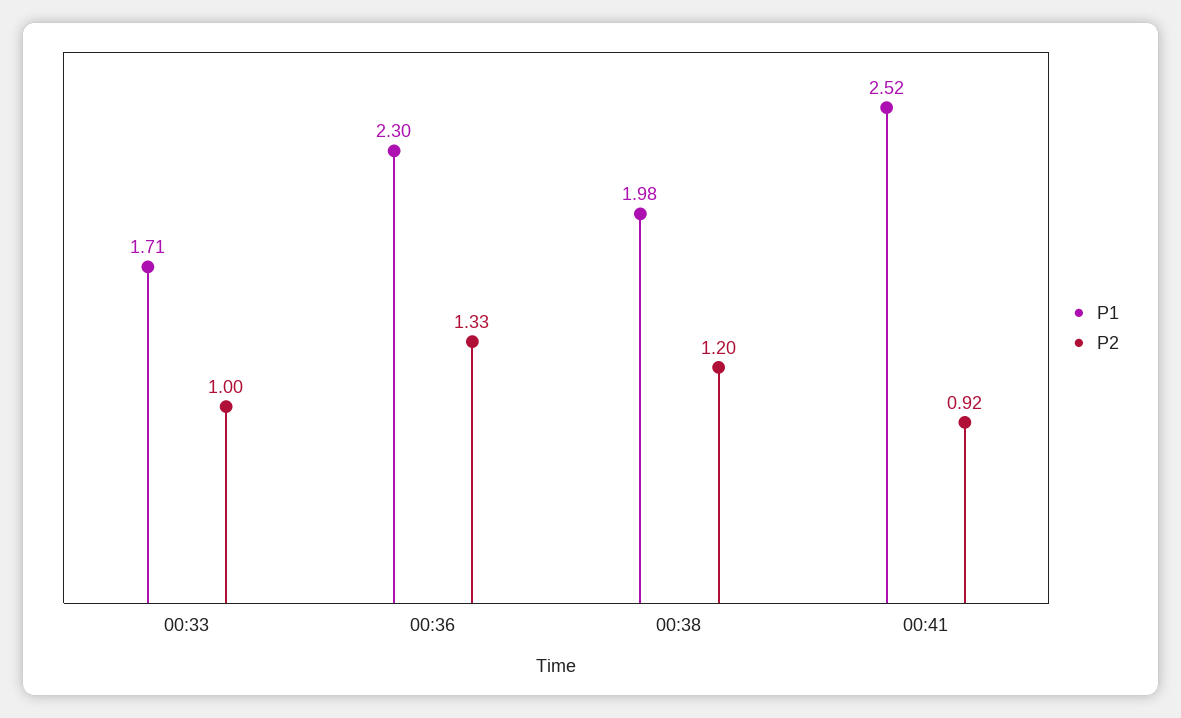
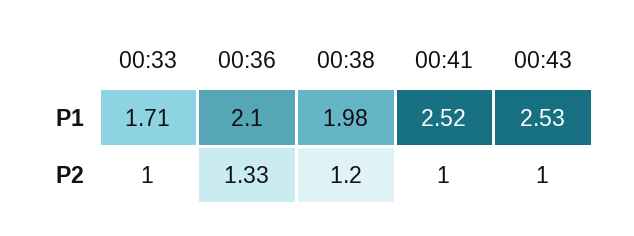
P1, 00:36: 2.3 -> 2.1
P2, 00:41: 0.92 -> 1
P1, 00:43: none -> 2.53
P2, 00:43: none -> 1

